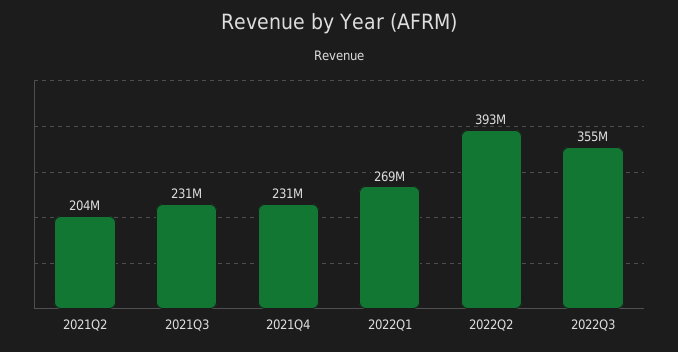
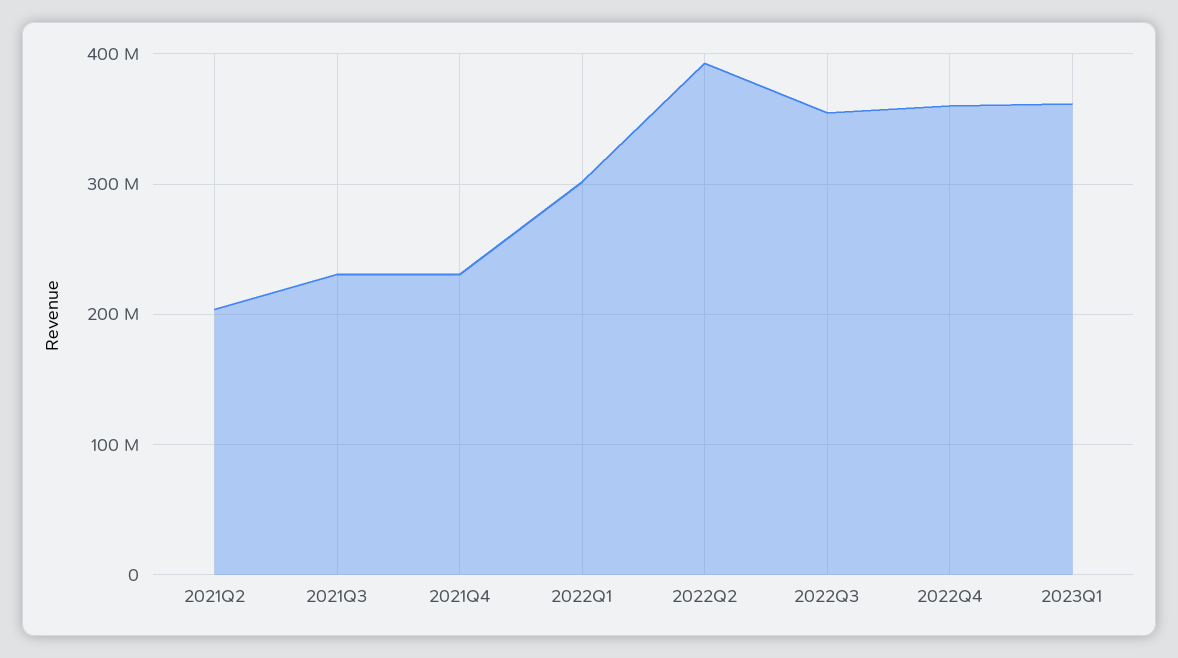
2022Q1: 269000000 -> 300000000
2022Q4: none -> 360000000
2023Q1: none -> 360000000

